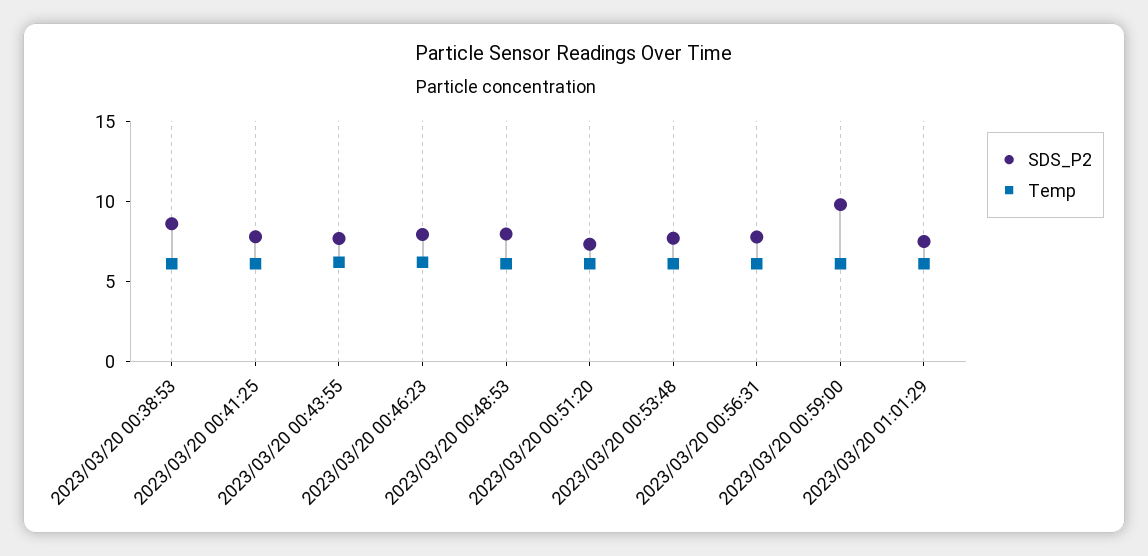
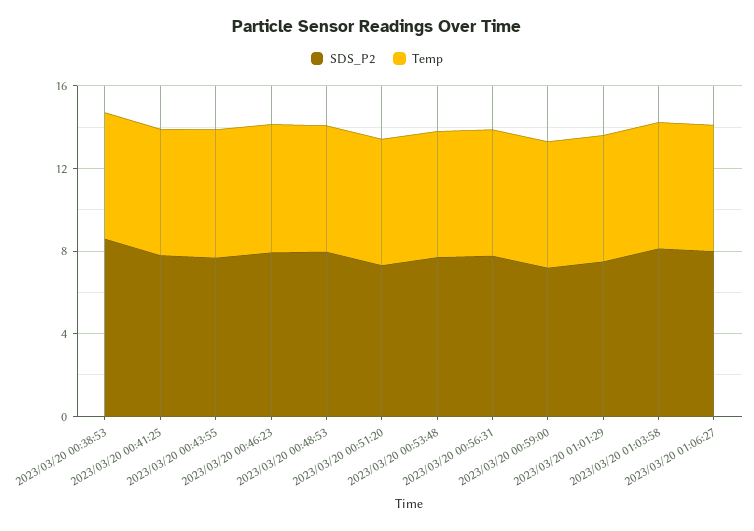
SDS_P2, 2023/03/20 00:59:00: 10 -> 7
SDS_P2, 2023/03/20 01:03:58: none -> 8
Temp, 2023/03/20 01:03:58: none -> 6
SDS_P2, 2023/03/20 01:06:27: none -> 8
Temp, 2023/03/20 01:06:27: none -> 6

